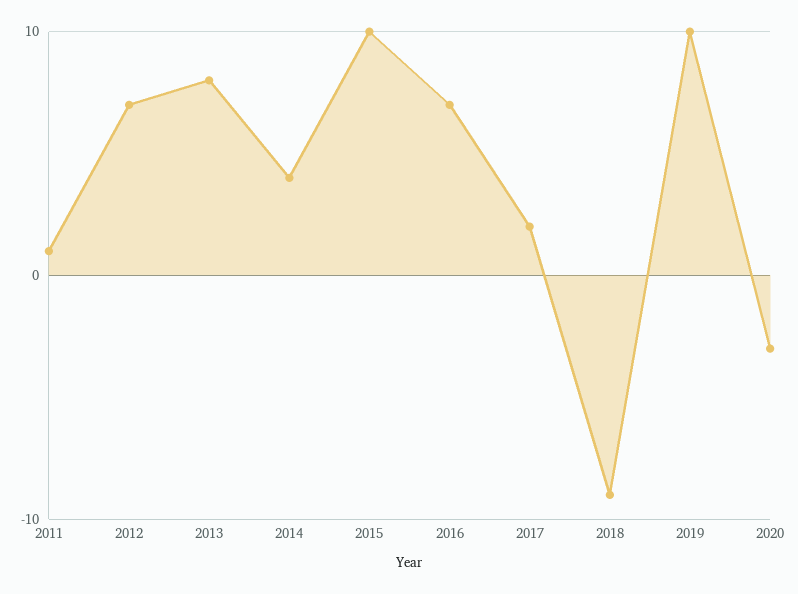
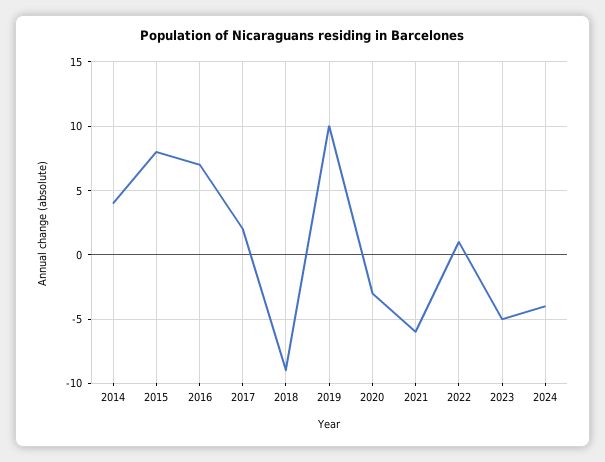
2011: 1 -> none
2012: 7 -> none
2013: 8 -> none
2015: 10 -> 8
2021: none -> -6
2022: none -> 1
2023: none -> -5
2024: none -> -4

